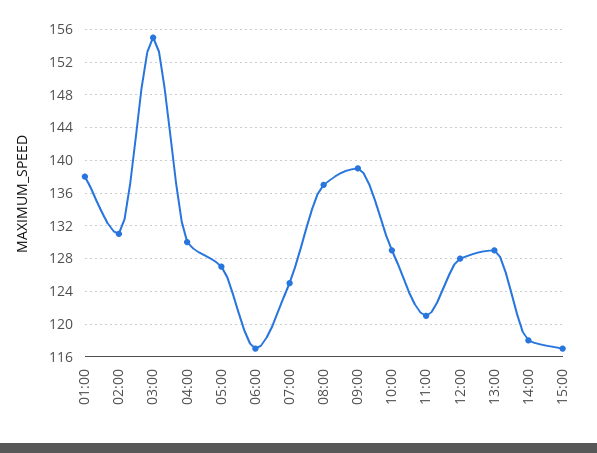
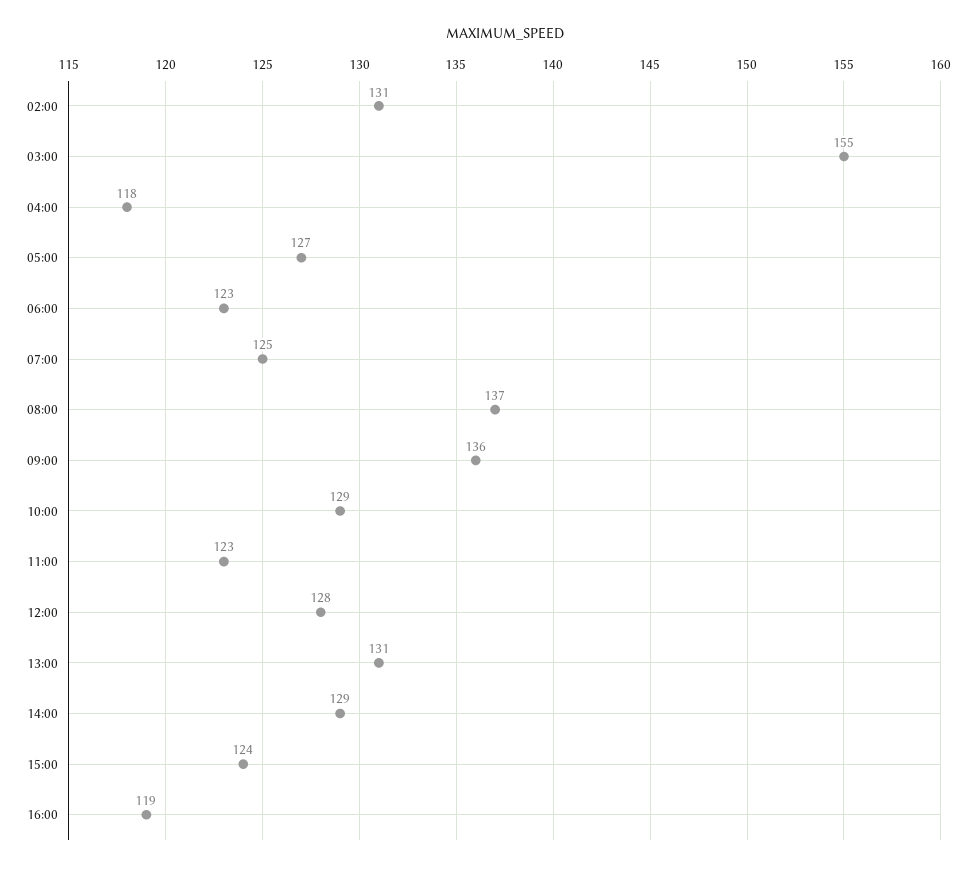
01:00: 138 -> none
04:00: 130 -> 118
06:00: 117 -> 123
09:00: 139 -> 136
11:00: 121 -> 123
13:00: 129 -> 131
14:00: 118 -> 129
15:00: 117 -> 124
16:00: none -> 119

